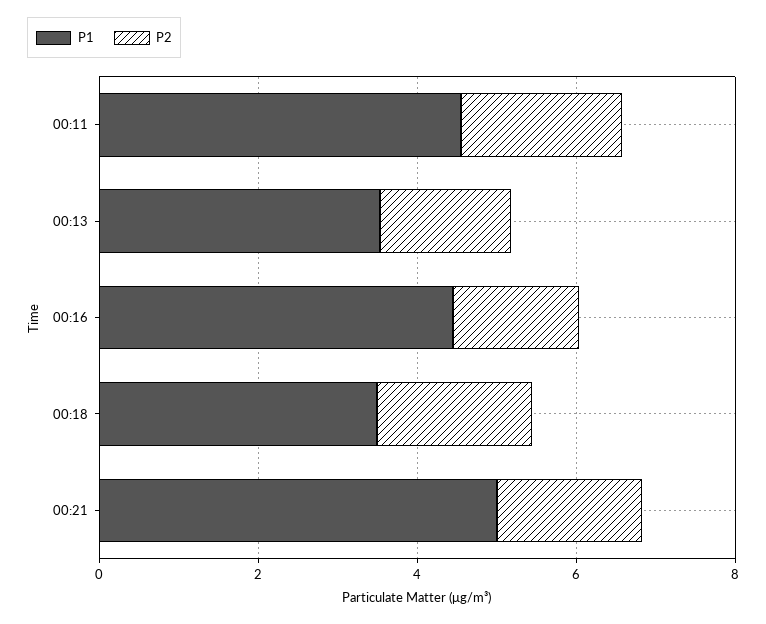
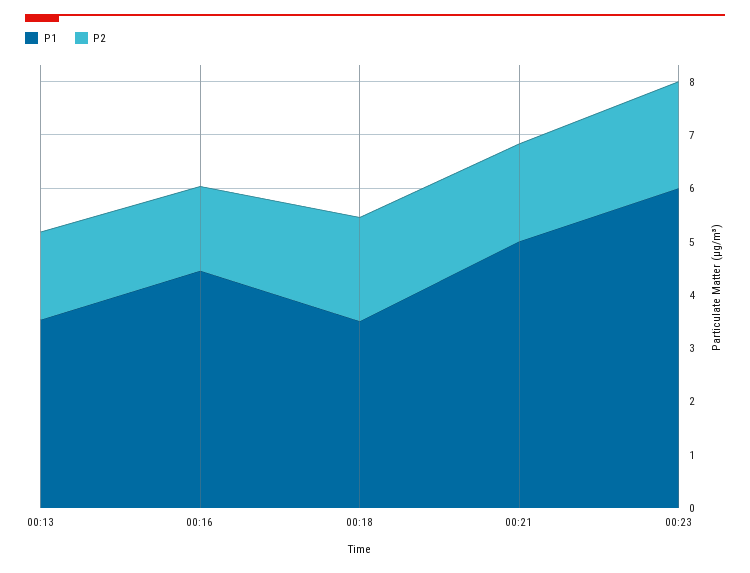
P1, 00:11: 4.5 -> none
P2, 00:11: 2 -> none
P1, 00:23: none -> 6
P2, 00:23: none -> 2

